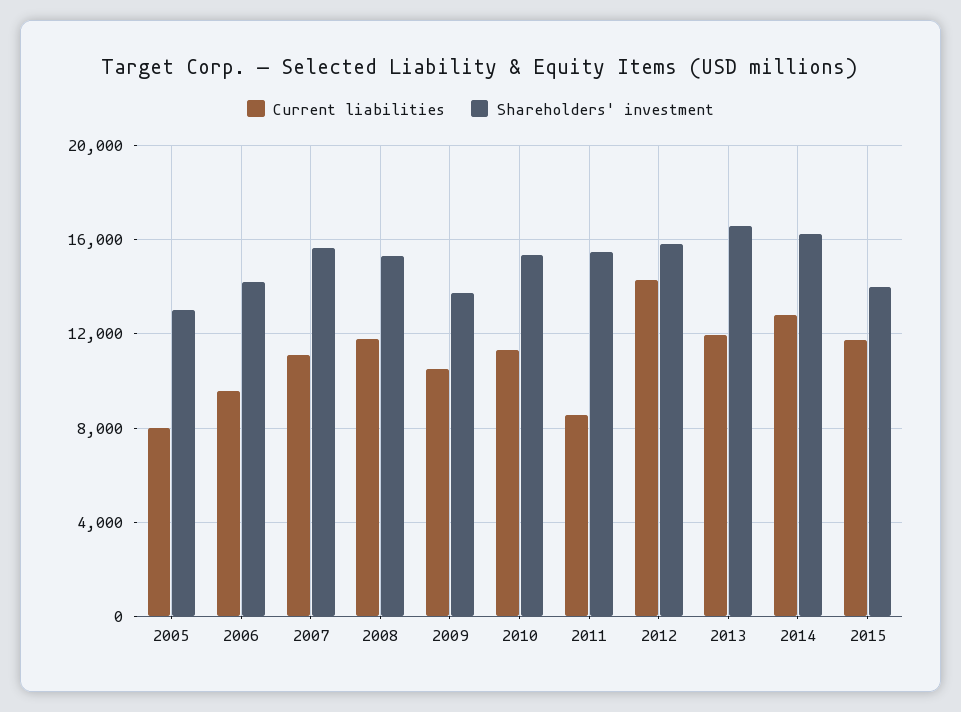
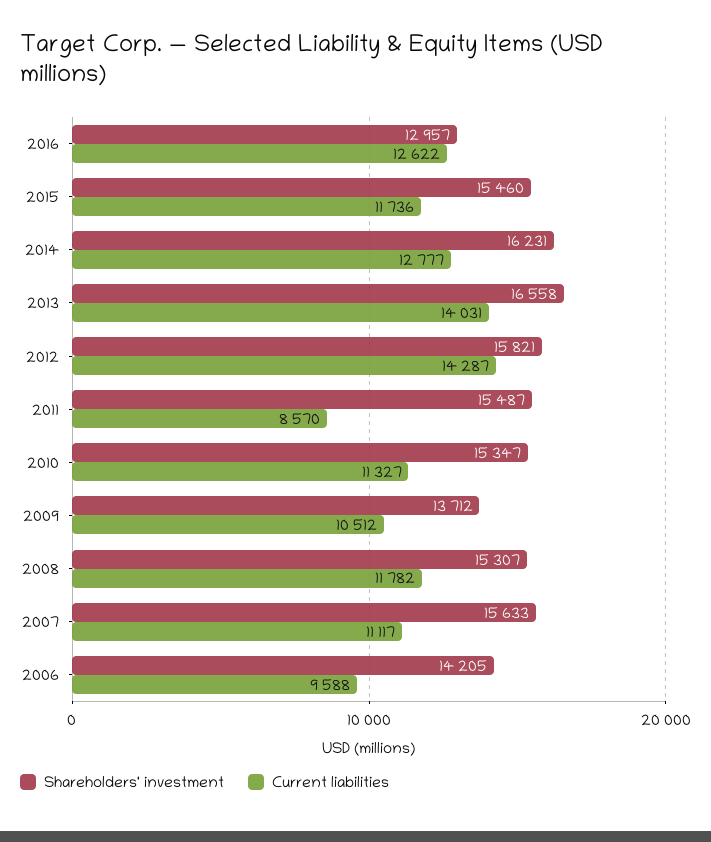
Current liabilities, 2005: 8000 -> none
Shareholders' investment, 2005: 13000 -> none
Current liabilities, 2013: 12000 -> 14031
Shareholders' investment, 2015: 14000 -> 15460
Shareholders' investment, 2016: none -> 12957
Current liabilities, 2016: none -> 12622

